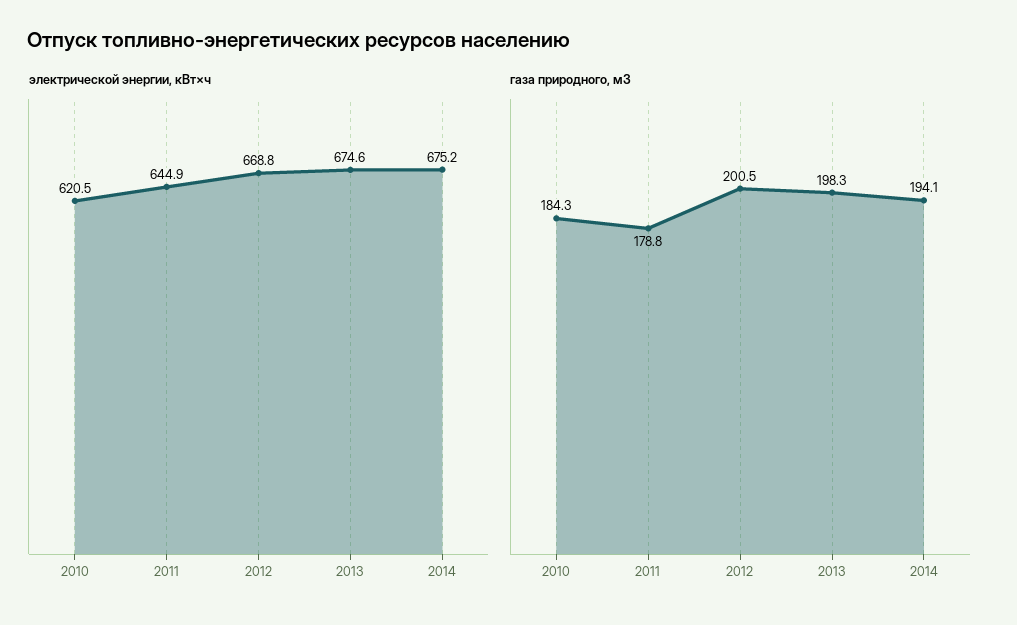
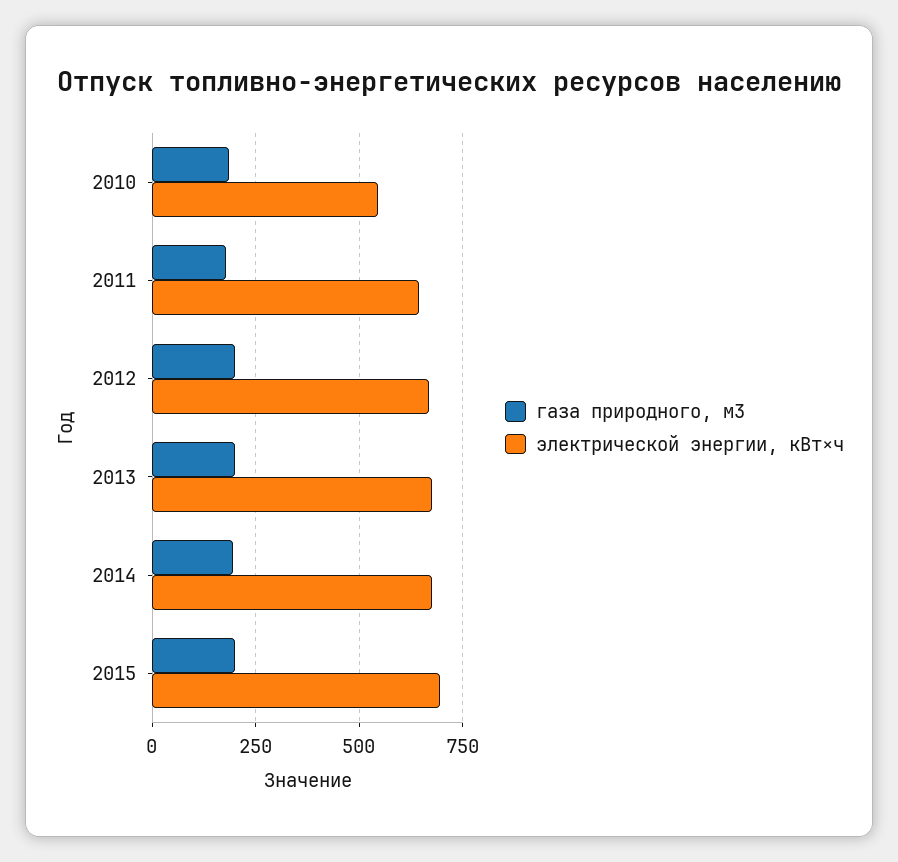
электрической энергии, кВт×ч, 2010: 620.5 -> 550
газа природного, м3, 2015: none -> 200
электрической энергии, кВт×ч, 2015: none -> 700

